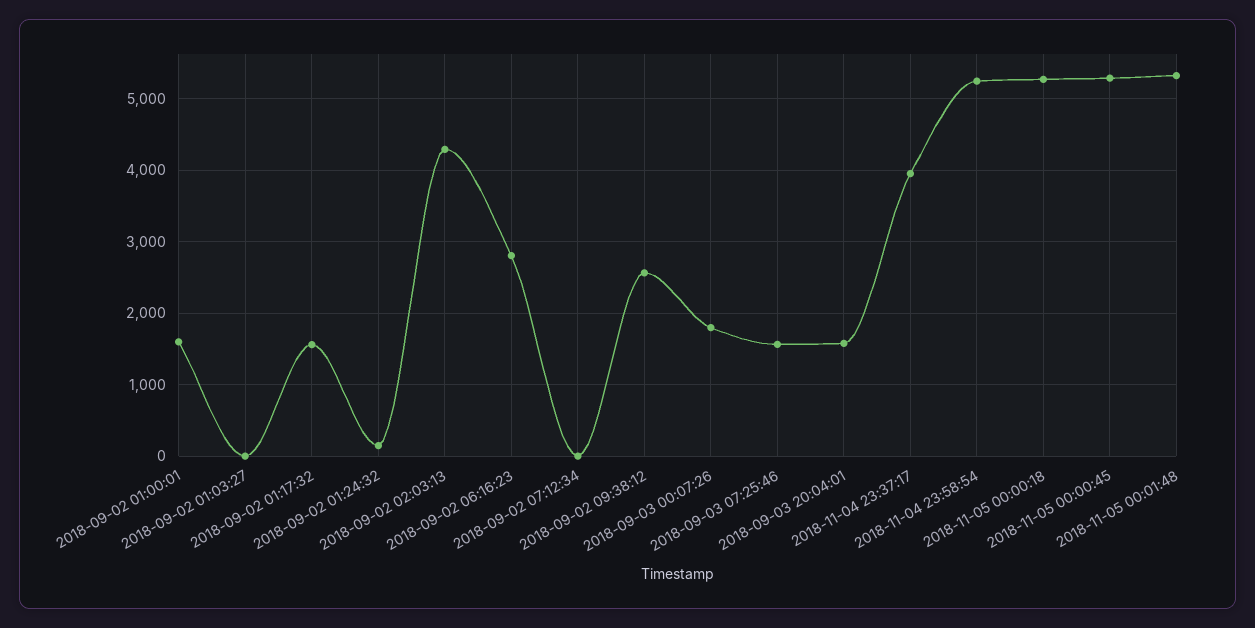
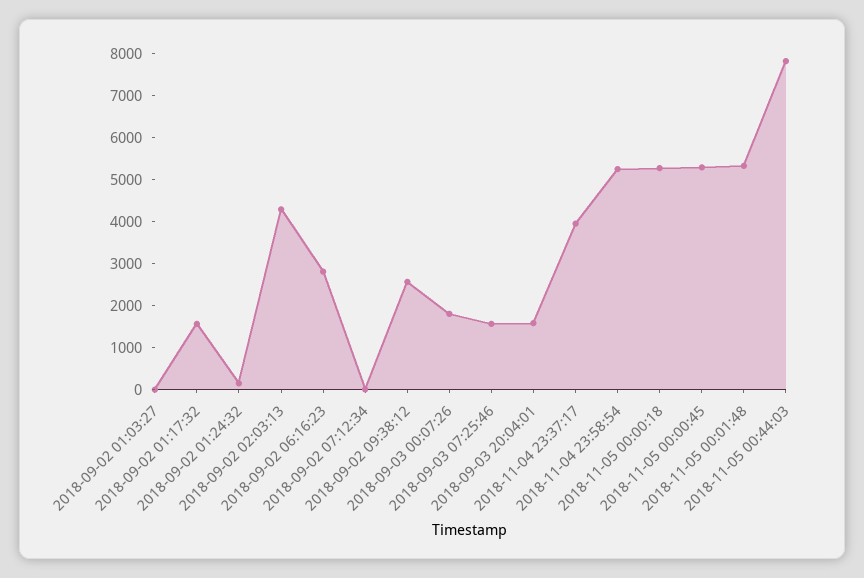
2018-09-02 01:00:01: 1600 -> none
2018-11-05 00:44:03: none -> 7800

